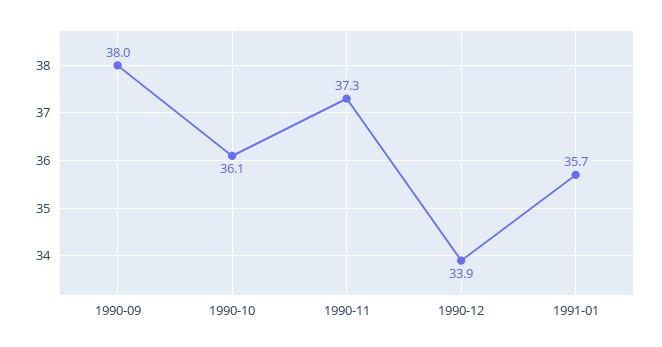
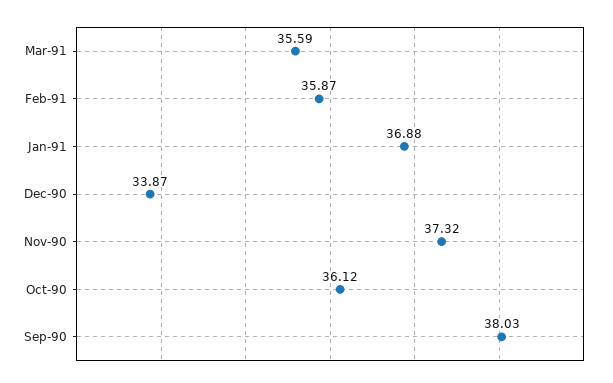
1991-01: 35.7 -> 36.88
Mar-91: none -> 35.59
Feb-91: none -> 35.87

